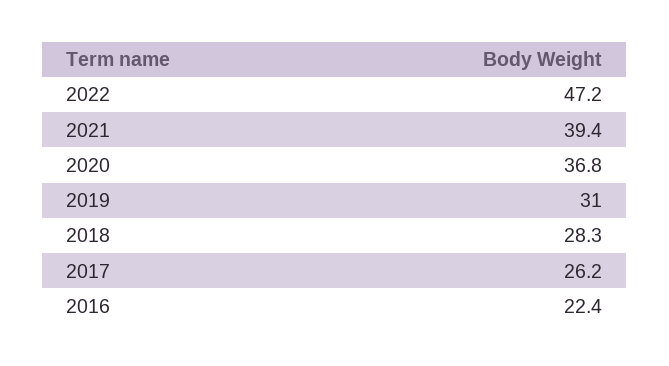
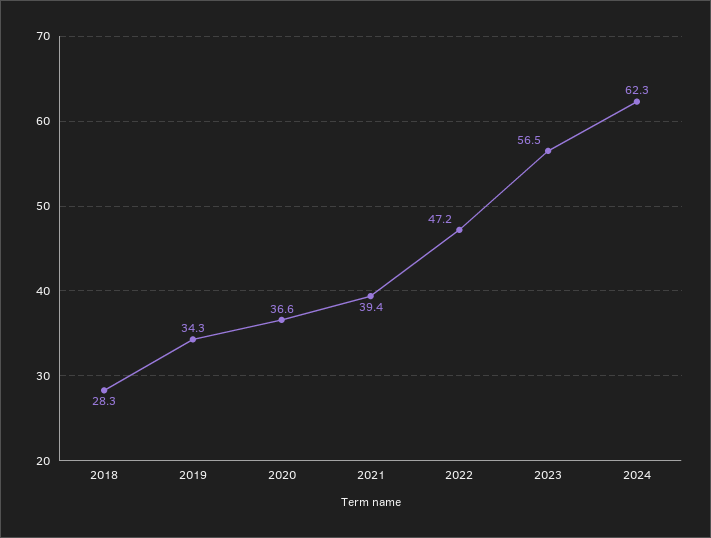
2020: 36.8 -> 36.6
2019: 31 -> 34.3
2017: 26.2 -> none
2016: 22.4 -> none
2023: none -> 56.5
2024: none -> 62.3

